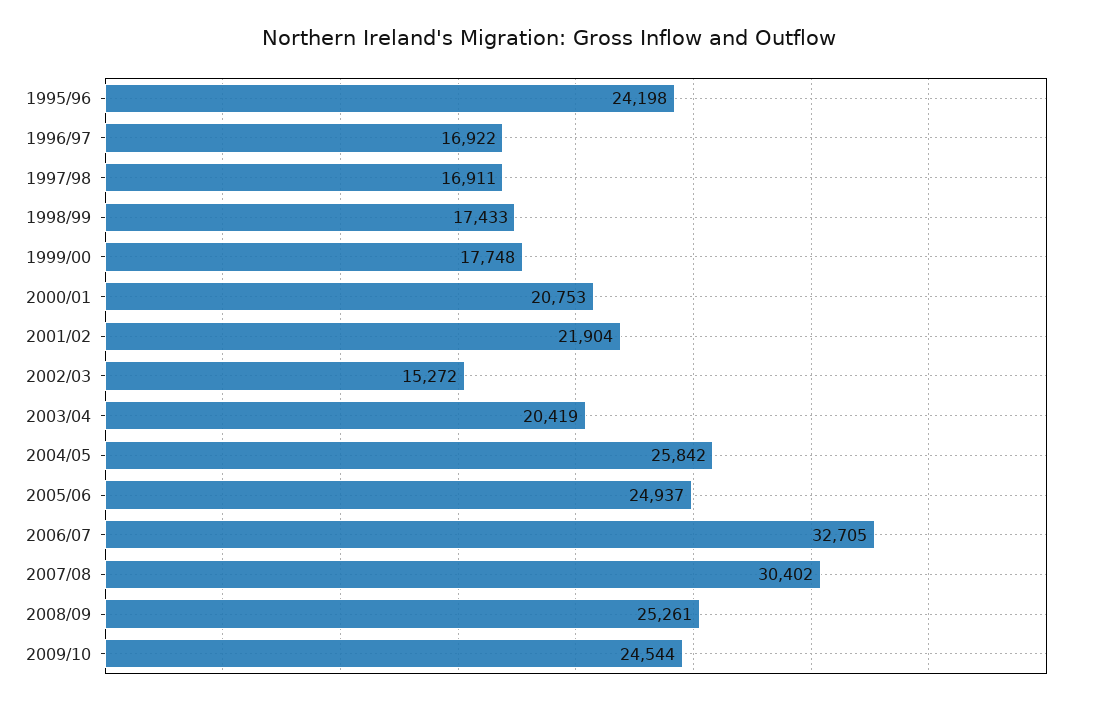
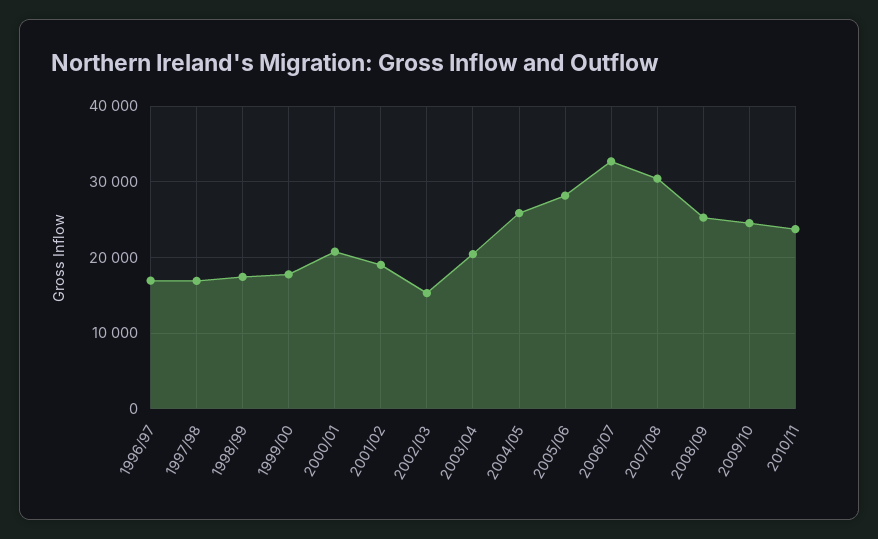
1995/96: 24198 -> none
2001/02: 21904 -> 19000
2005/06: 24937 -> 28000
2010/11: none -> 24000

